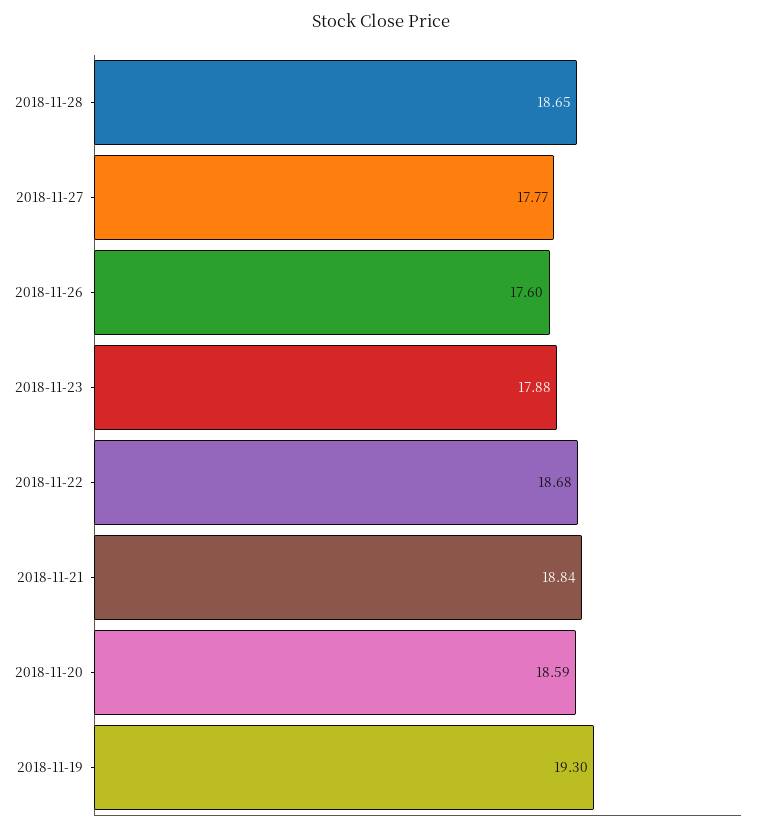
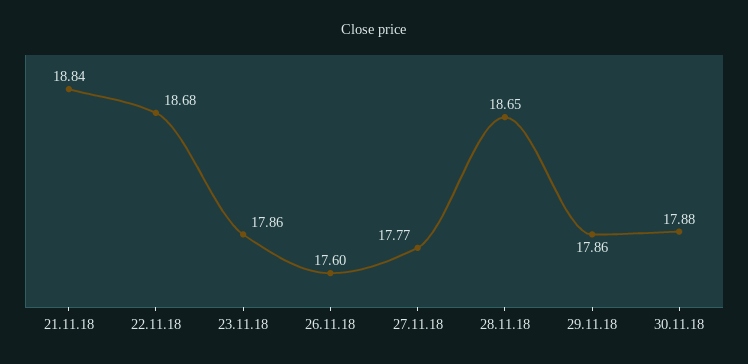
2018-11-23: 17.88 -> 17.86
2018-11-20: 18.59 -> none
2018-11-19: 19.3 -> none
29.11.18: none -> 17.86
30.11.18: none -> 17.88

